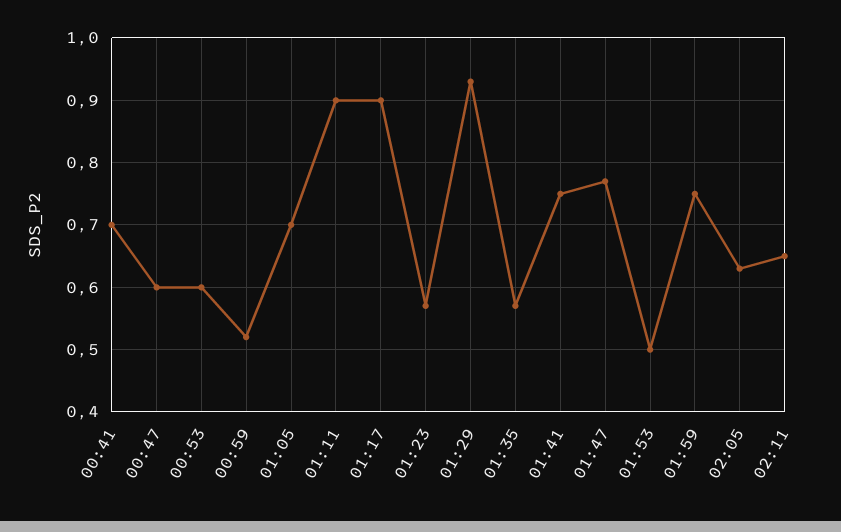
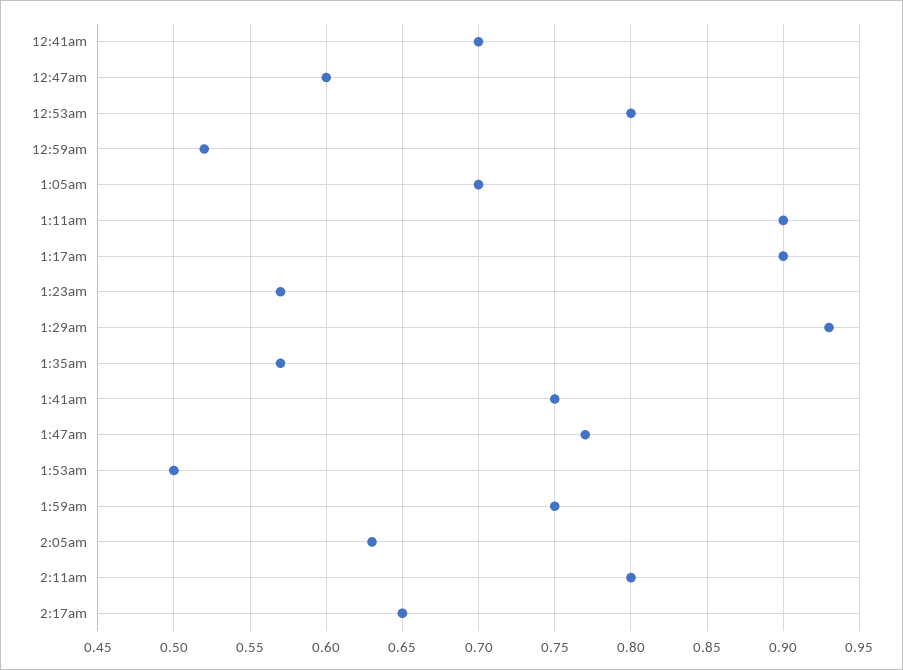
00:53: 0.6 -> 0.8
02:11: 0.65 -> 0.8
2:17am: none -> 0.65

